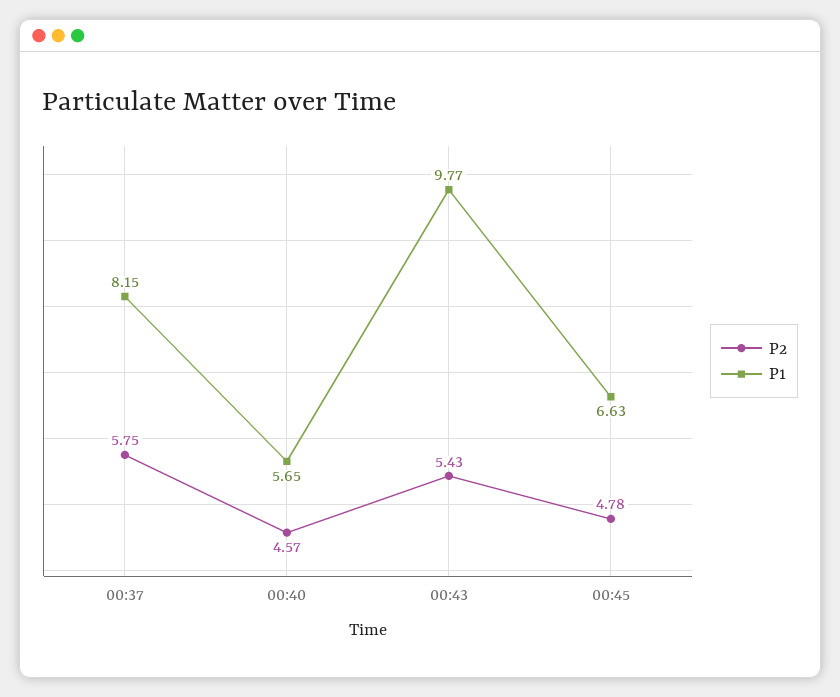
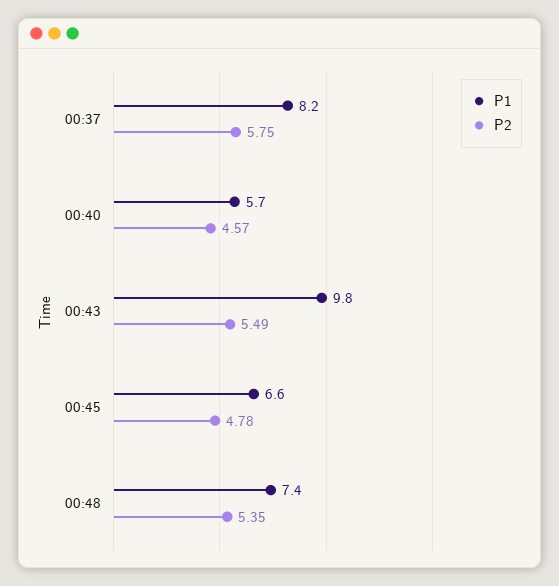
P2, 00:43: 5.43 -> 5.49
P1, 00:48: none -> 7.4
P2, 00:48: none -> 5.35

